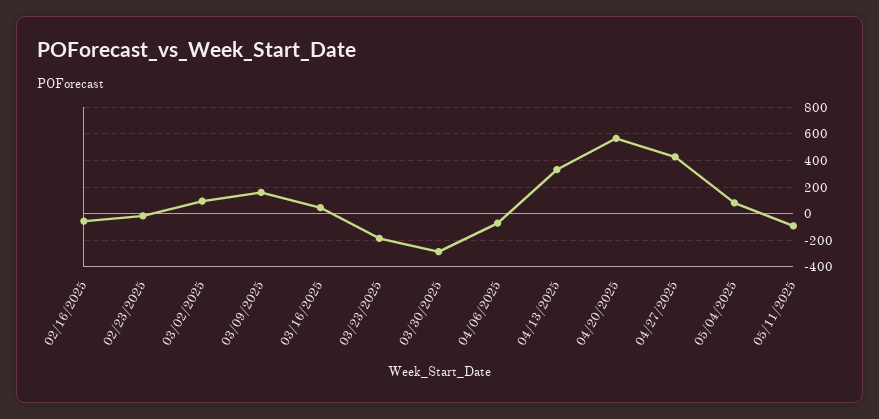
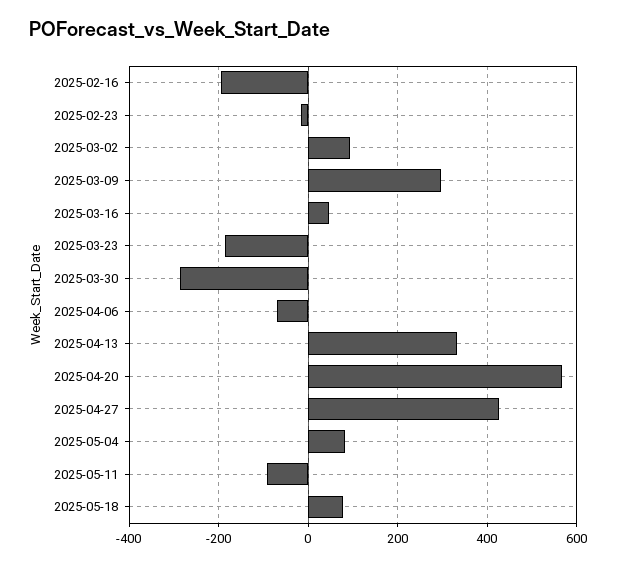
02/16/2025: -50 -> -200
03/09/2025: 150 -> 300
2025-05-18: none -> 80

